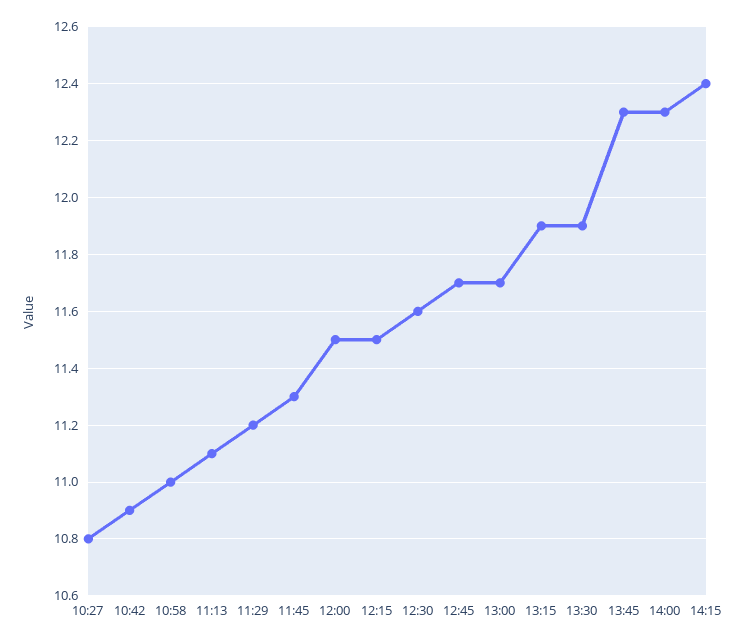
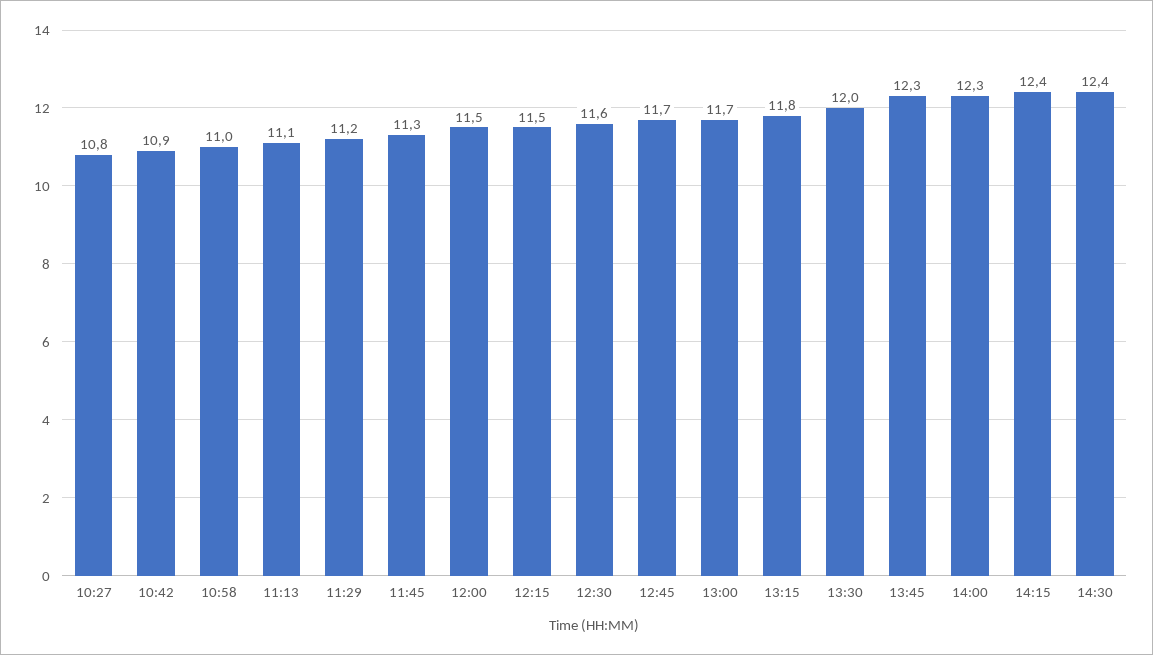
13:15: 11.9 -> 11.8
13:30: 11.9 -> 12
14:30: none -> 12.4

